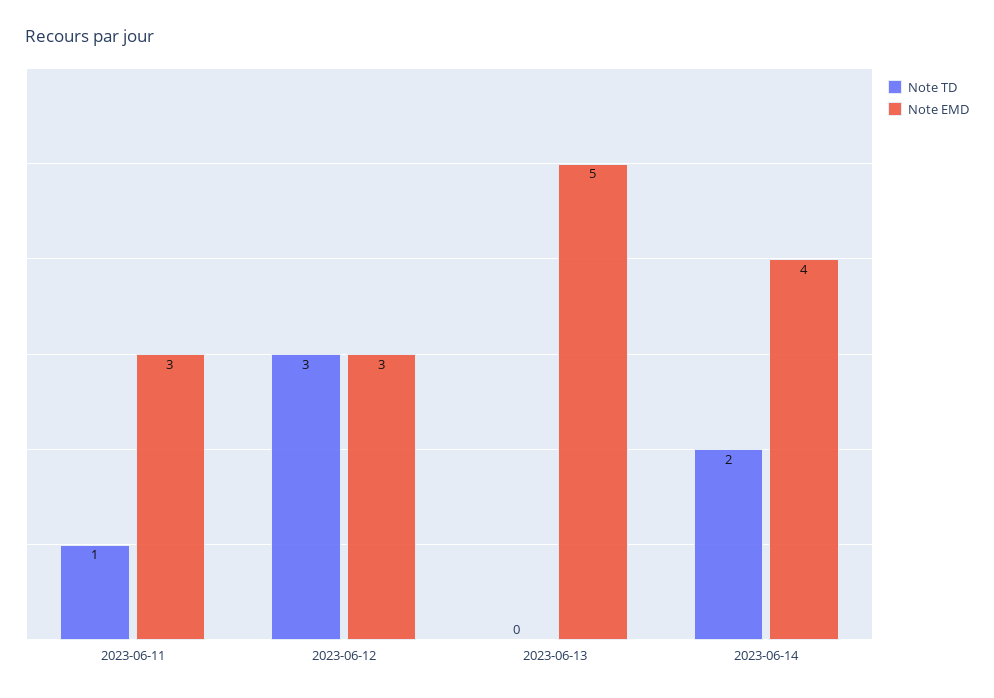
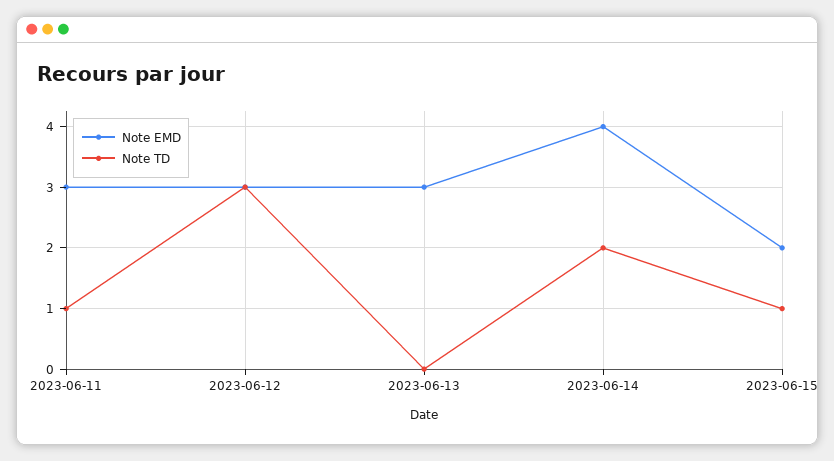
Note EMD, 2023-06-13: 5 -> 3
Note EMD, 2023-06-15: none -> 2
Note TD, 2023-06-15: none -> 1

